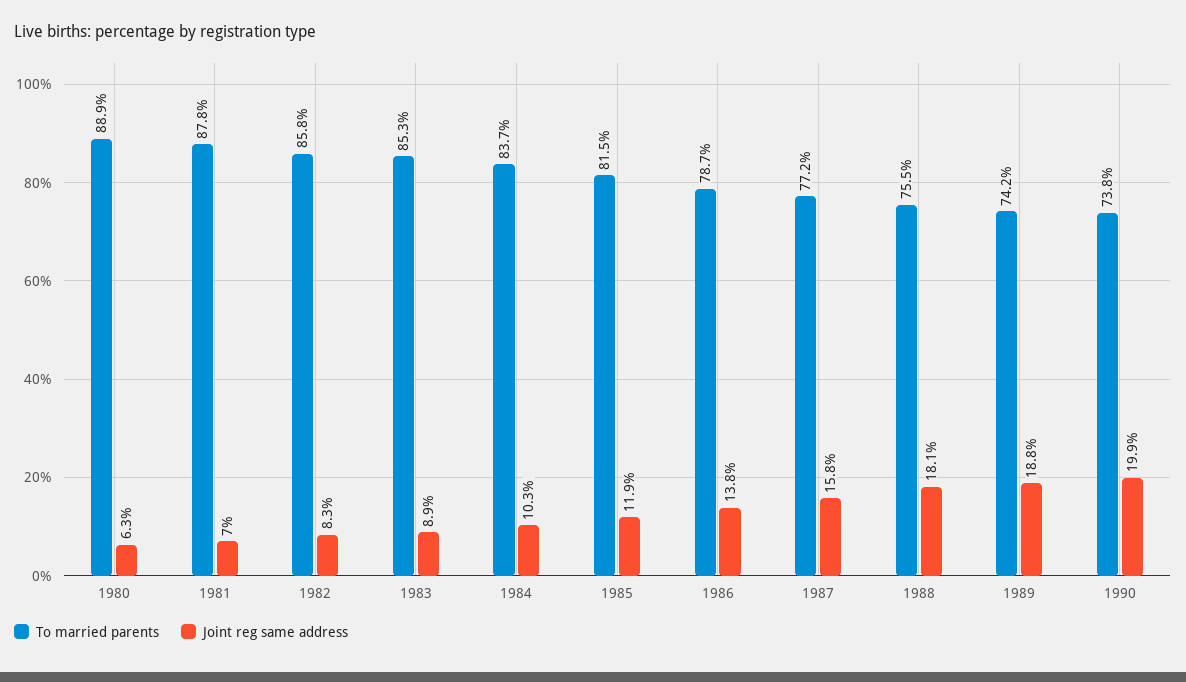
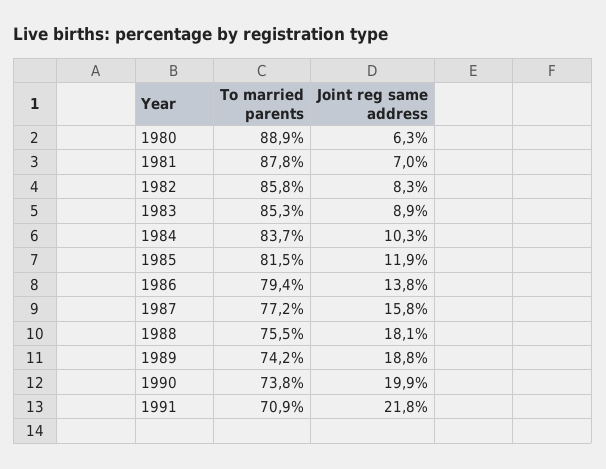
To married parents, 1986: 78.7 -> 79.4
To married parents, 1991: none -> 70.9
Joint reg same address, 1991: none -> 21.8

